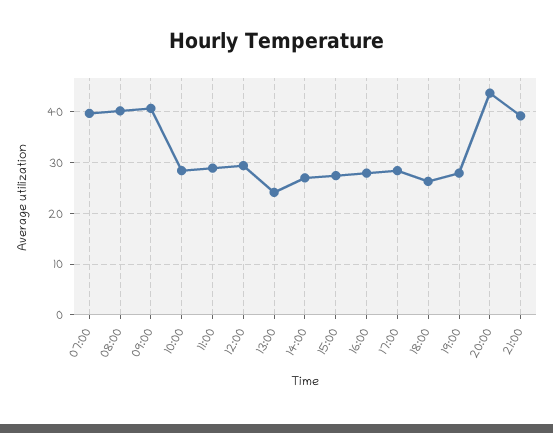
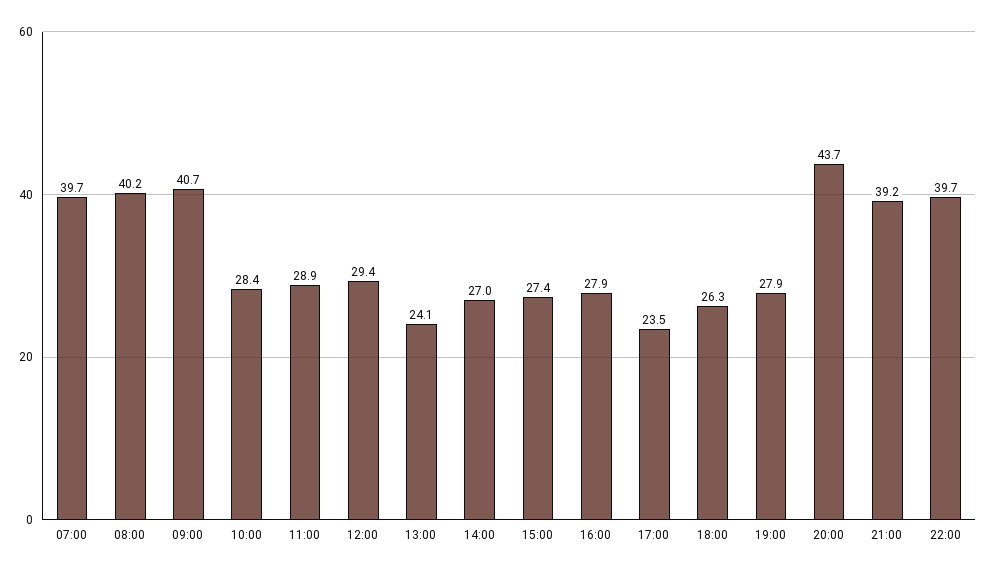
17:00: 28 -> 23.5
22:00: none -> 39.7

